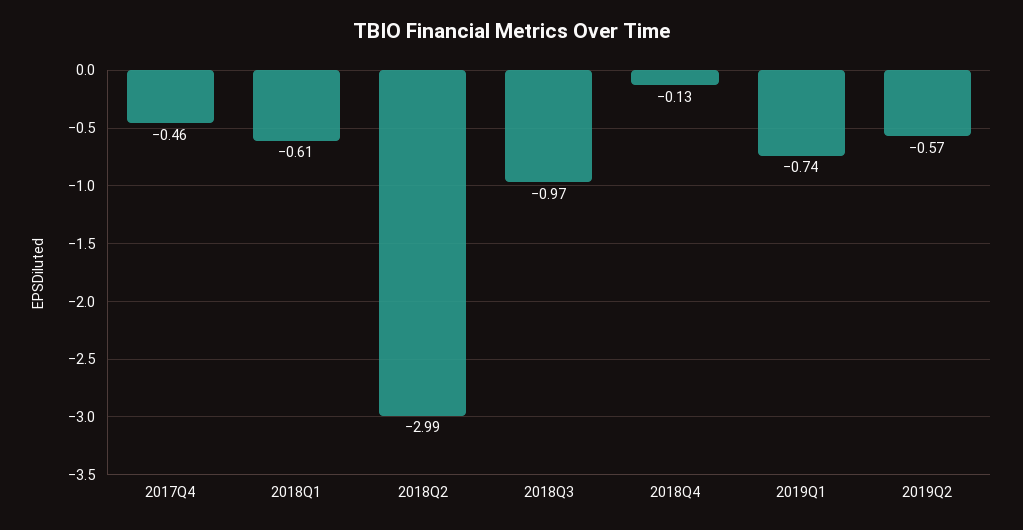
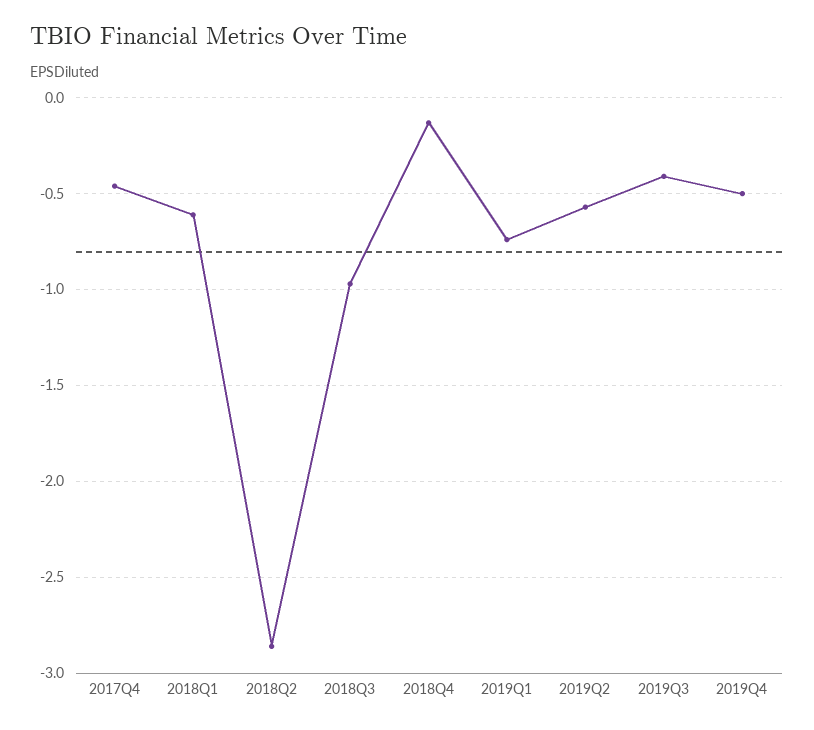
2018Q2: -2.99 -> -2.85
2019Q3: none -> -0.4
2019Q4: none -> -0.5

